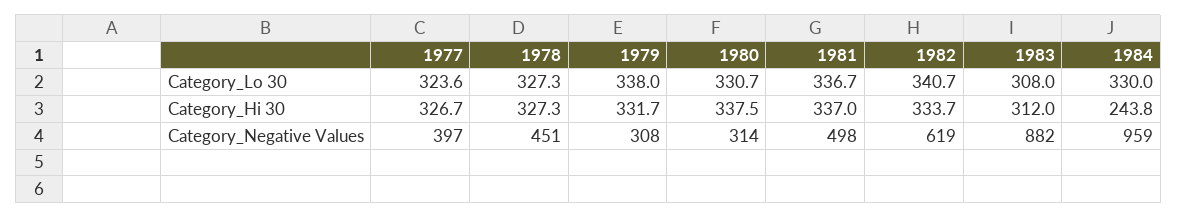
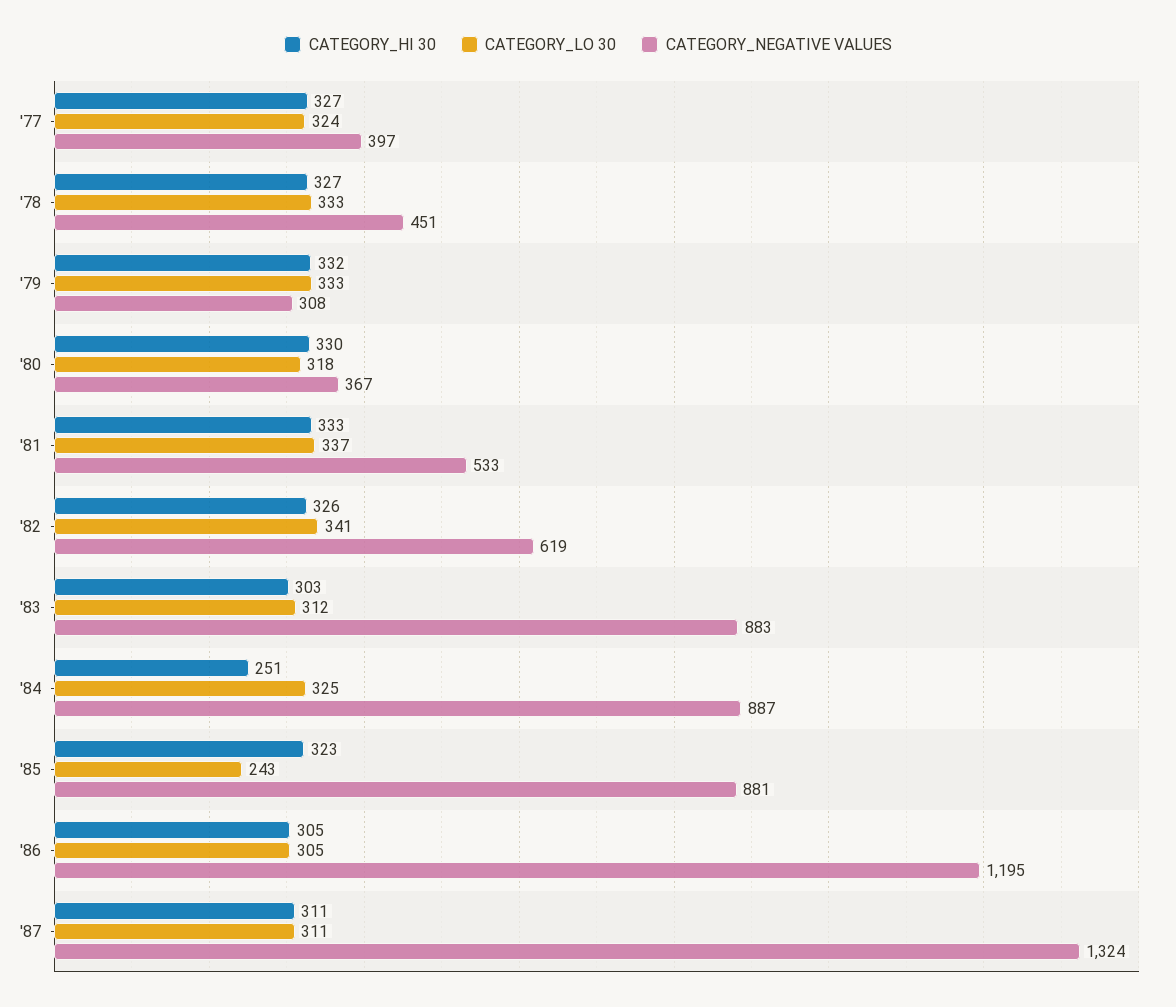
Category_Lo 30, 1978: 327.3 -> 333
Category_Lo 30, 1979: 338 -> 333
Category_Lo 30, 1980: 330.7 -> 318
Category_Lo 30, 1983: 308 -> 312
Category_Lo 30, 1984: 330 -> 325
Category_Hi 30, 1980: 337.5 -> 330
Category_Hi 30, 1981: 337 -> 333
Category_Hi 30, 1982: 333.7 -> 326
Category_Hi 30, 1983: 312 -> 303
Category_Hi 30, 1984: 243.8 -> 251
Category_Negative Values, 1980: 314 -> 367
Category_Negative Values, 1981: 498 -> 533
Category_Negative Values, 1983: 882 -> 883
Category_Negative Values, 1984: 959 -> 887
Category_Hi 30, '85: none -> 323
Category_Lo 30, '85: none -> 243
Category_Negative Values, '85: none -> 881
Category_Hi 30, '86: none -> 305
Category_Lo 30, '86: none -> 305
Category_Negative Values, '86: none -> 1195
Category_Hi 30, '87: none -> 311
Category_Lo 30, '87: none -> 311
Category_Negative Values, '87: none -> 1324

